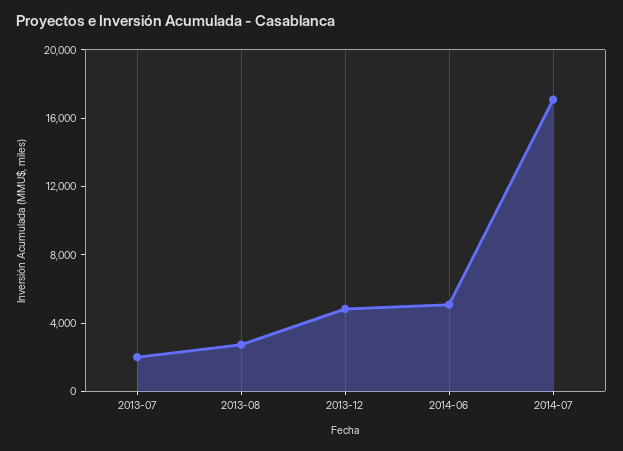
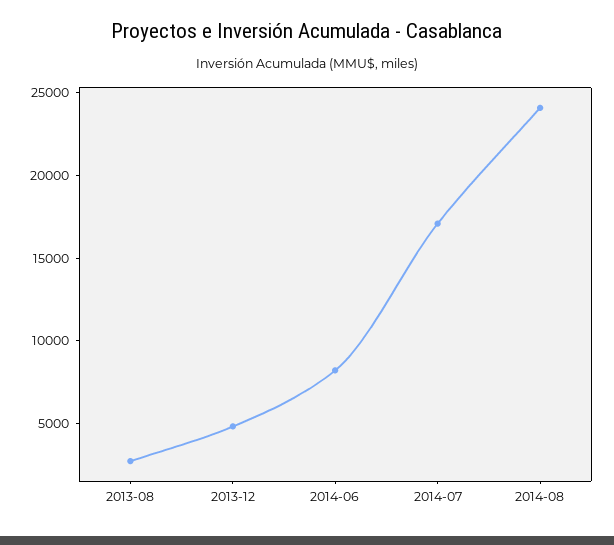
2013-07: 2000 -> none
2014-06: 5000 -> 8000
2014-08: none -> 24000

